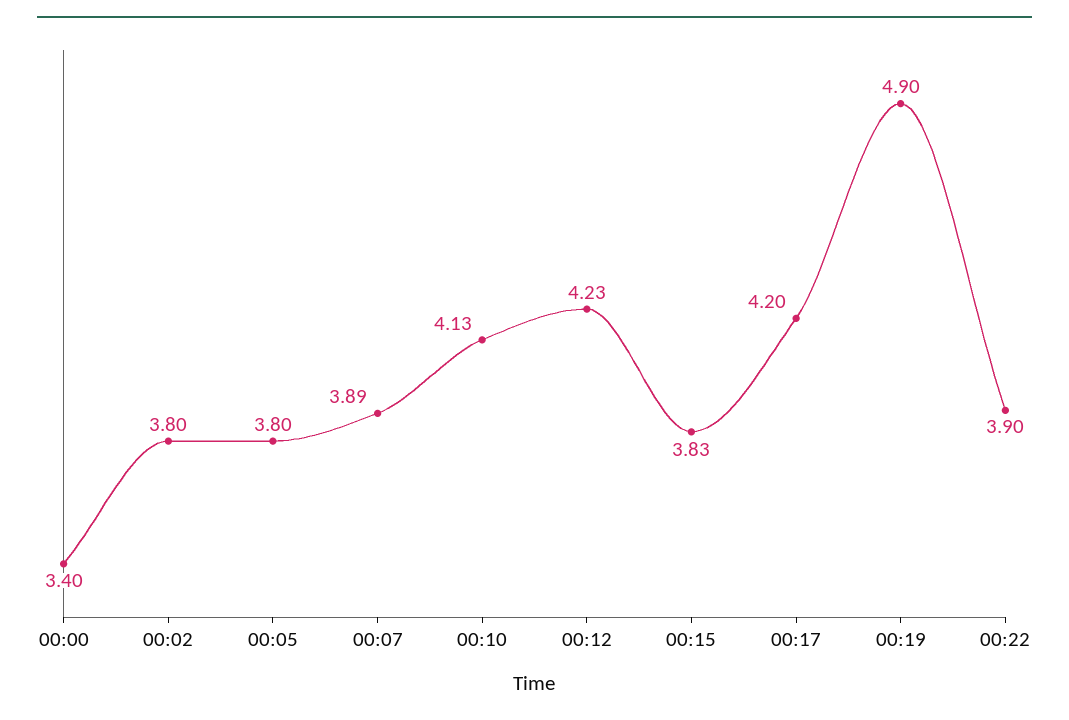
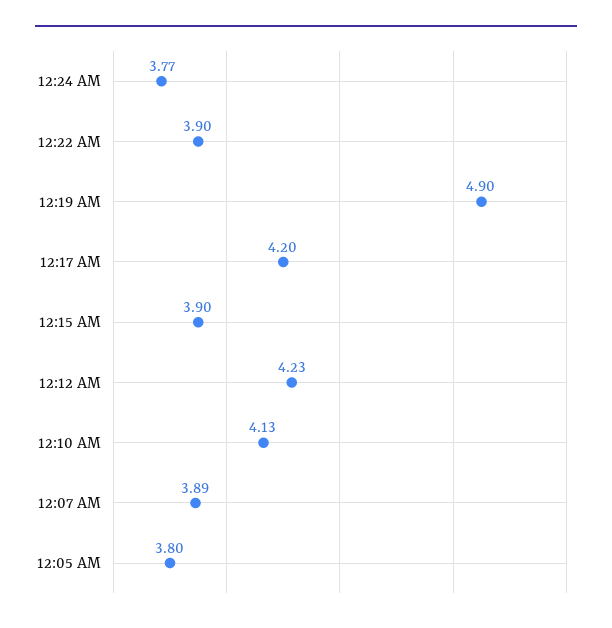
00:00: 3.4 -> none
00:02: 3.8 -> none
00:15: 3.83 -> 3.9
12:24 AM: none -> 3.77

